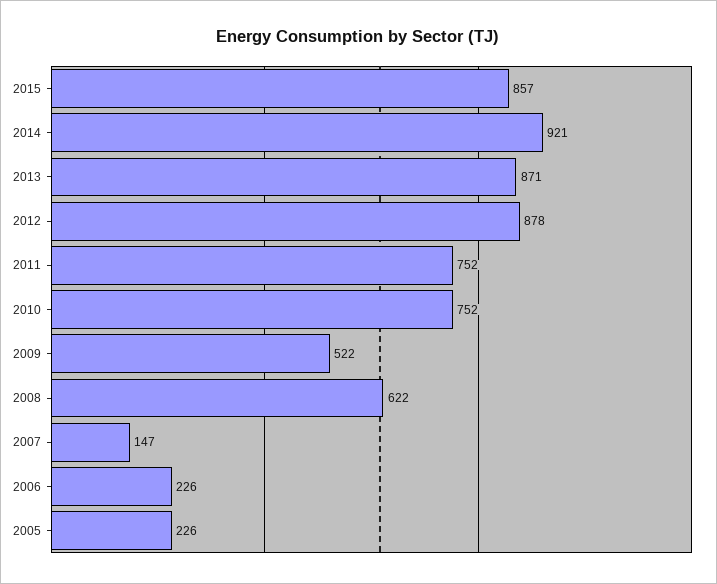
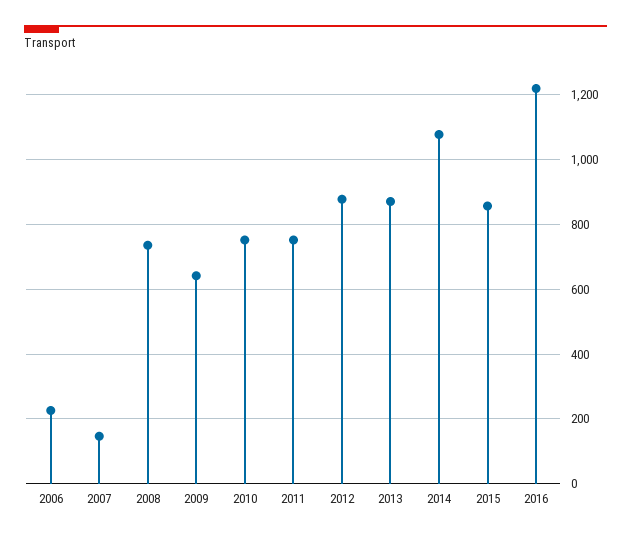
2014: 921 -> 1080
2009: 522 -> 640
2008: 622 -> 740
2005: 226 -> none
2016: none -> 1220

